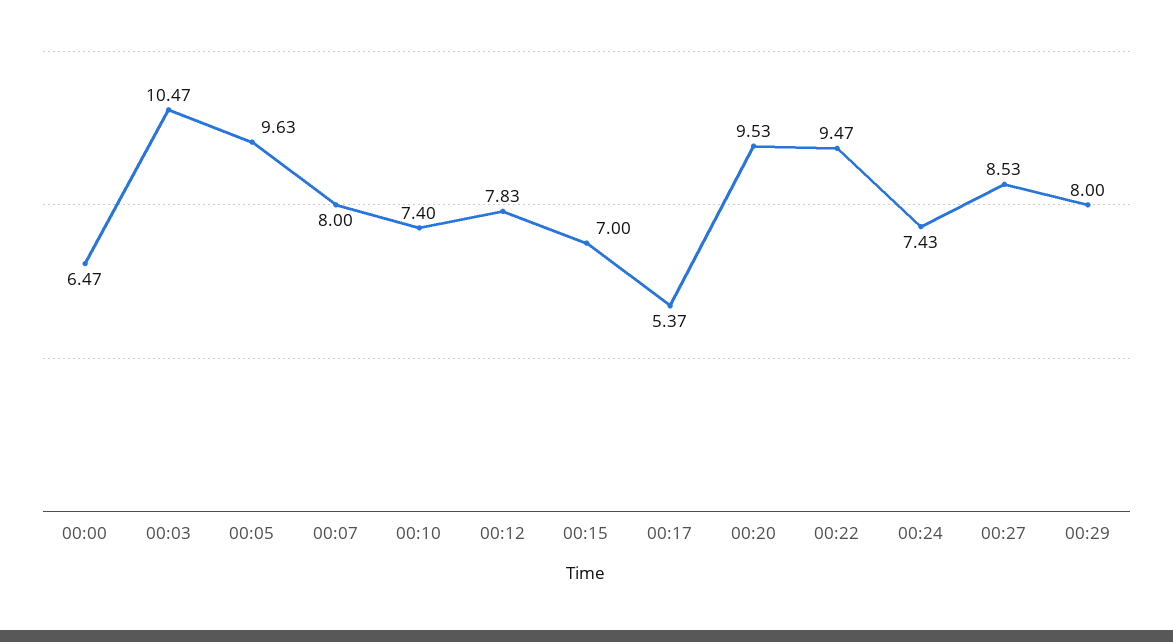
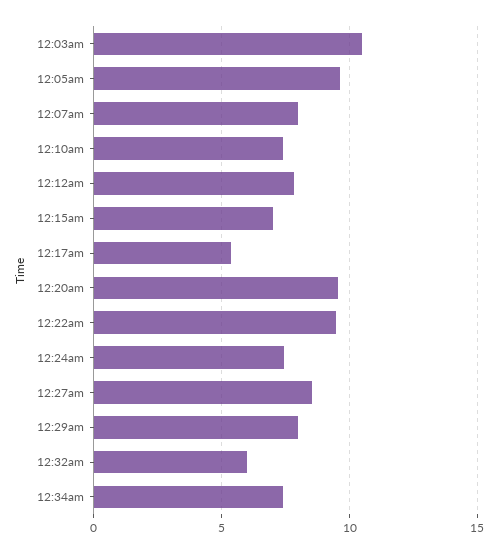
00:00: 6.47 -> none
12:32am: none -> 6
12:34am: none -> 7.5

